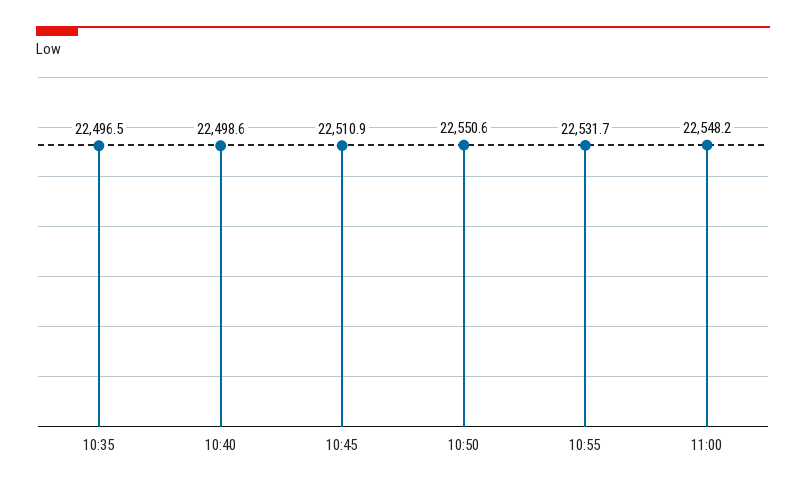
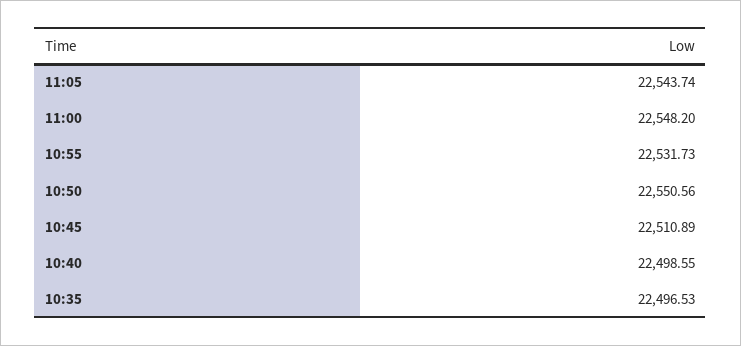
11:05: none -> 22543.74

